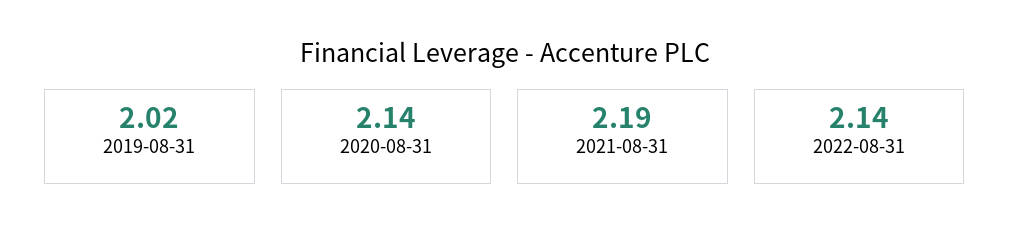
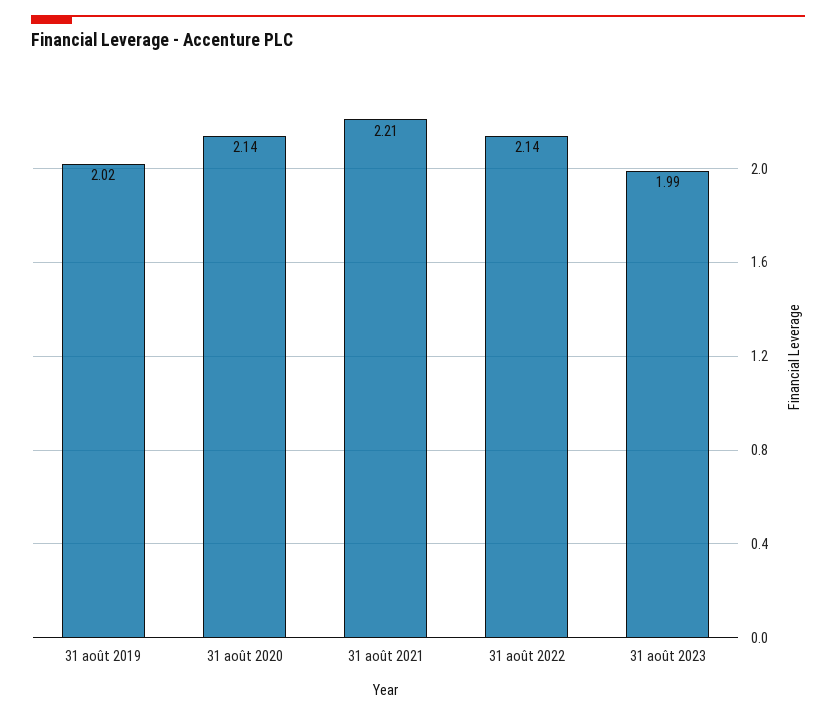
2021-08-31: 2.19 -> 2.21
31 août 2023: none -> 1.99

